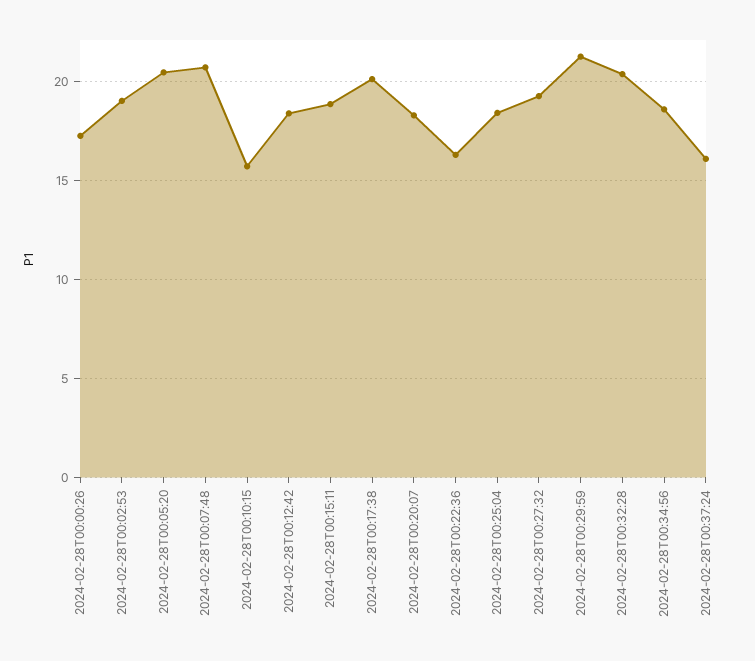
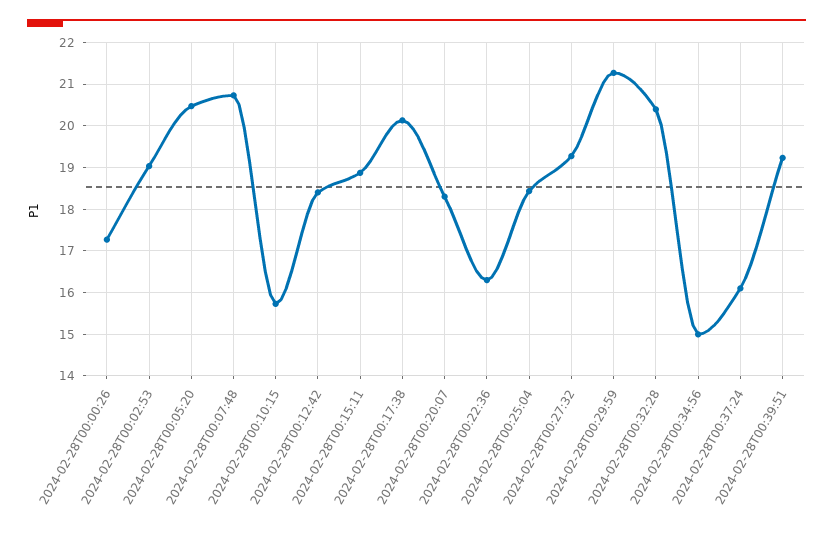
2024-02-28T00:34:56: 18.5 -> 15
2024-02-28T00:39:51: none -> 19.2

